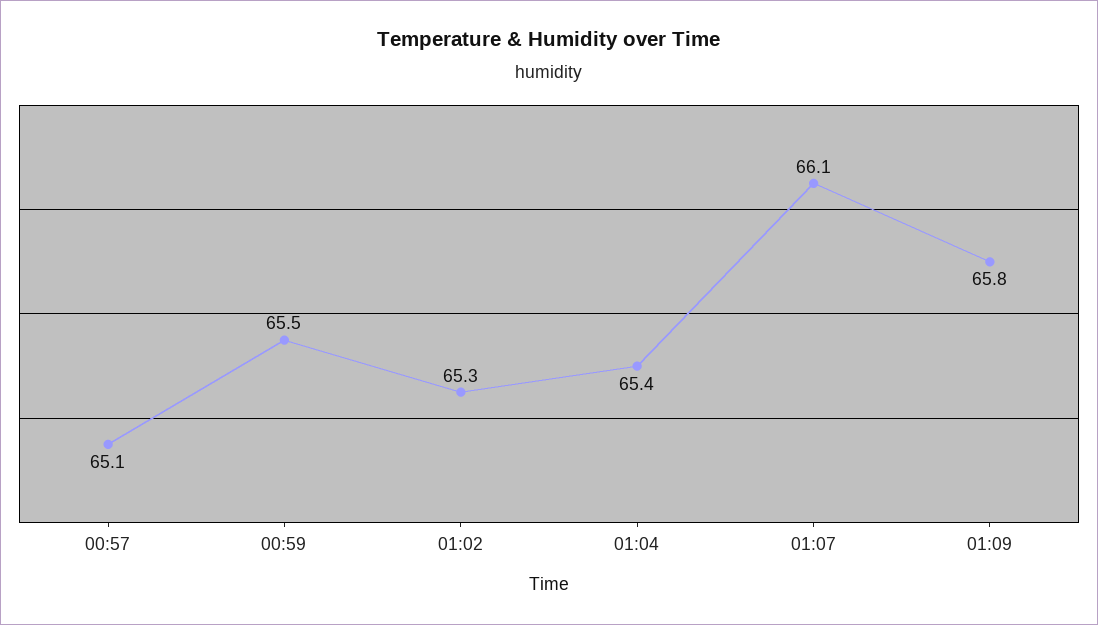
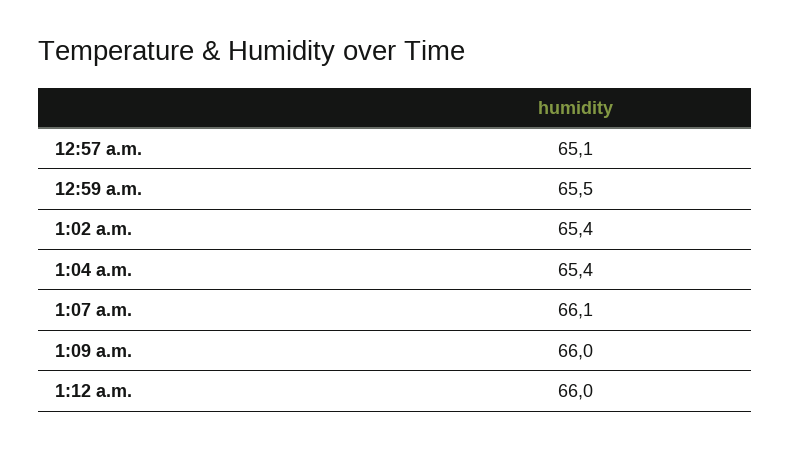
01:02: 65.3 -> 65.4
01:09: 65.8 -> 66
1:12 a.m.: none -> 66

